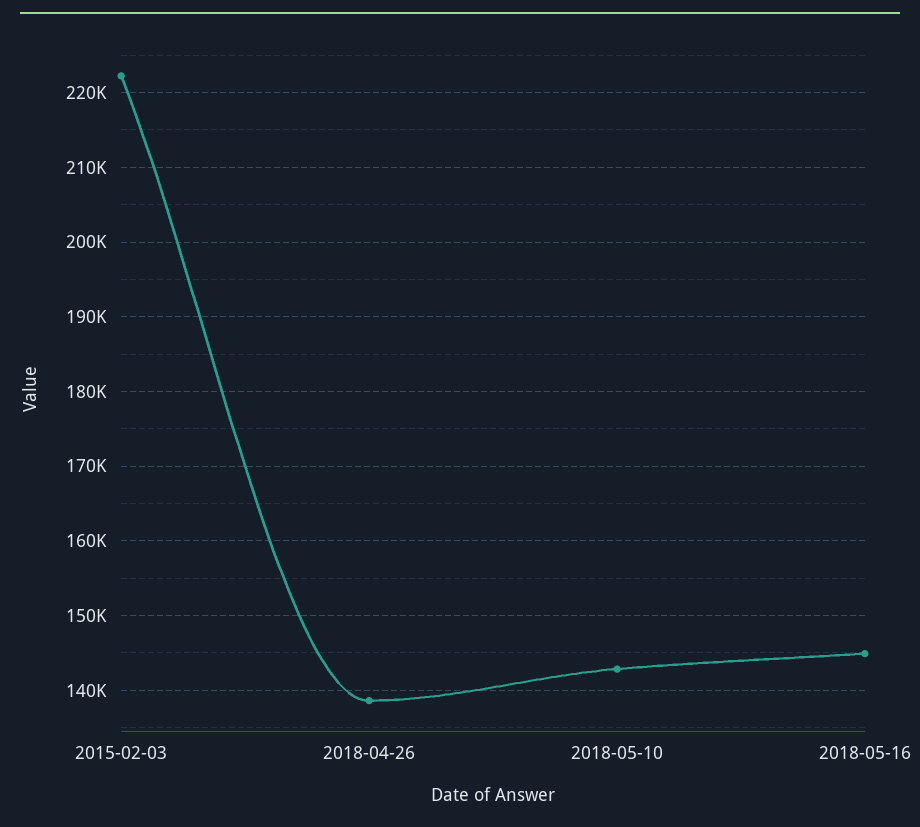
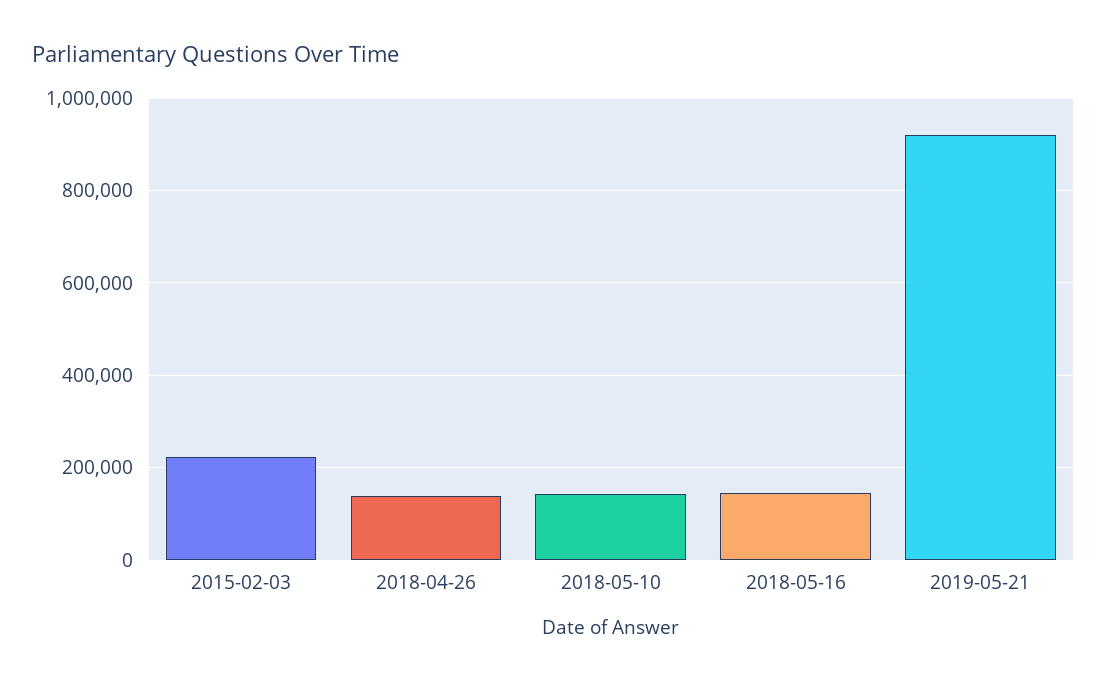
2019-05-21: none -> 920000

